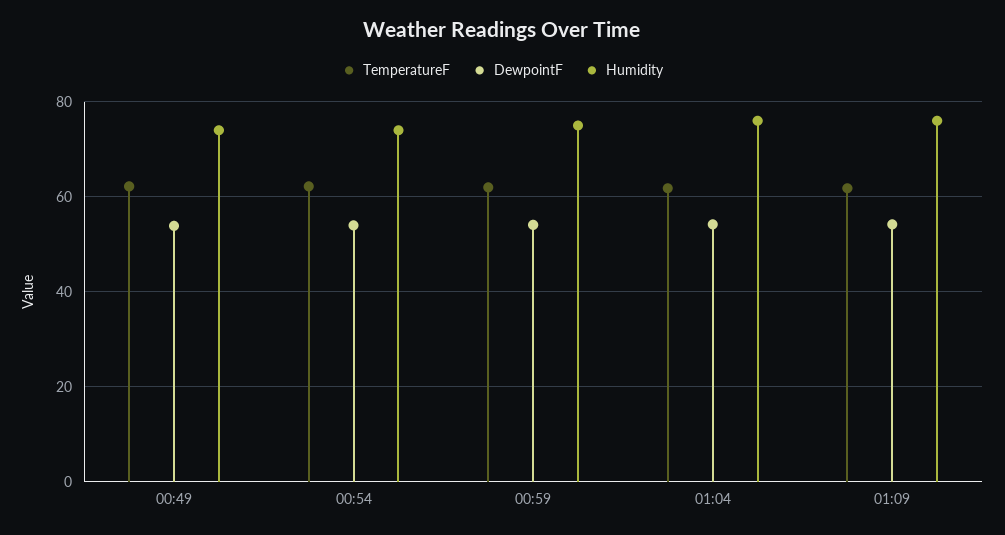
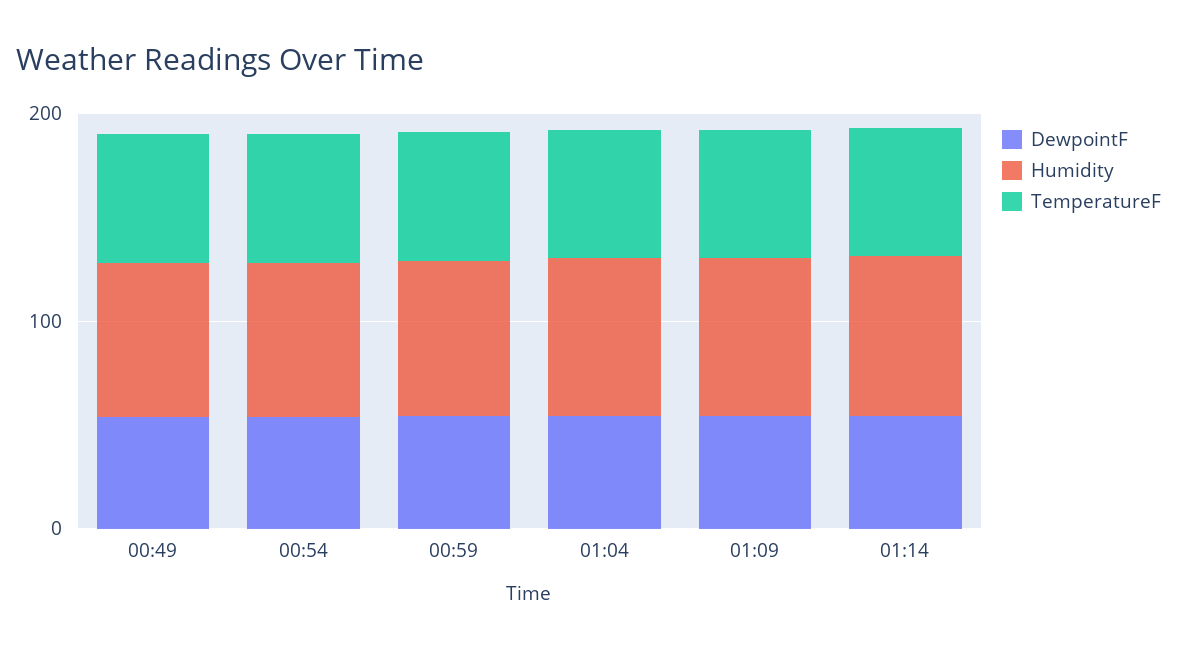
DewpointF, 01:14: none -> 60
Humidity, 01:14: none -> 80
TemperatureF, 01:14: none -> 60

